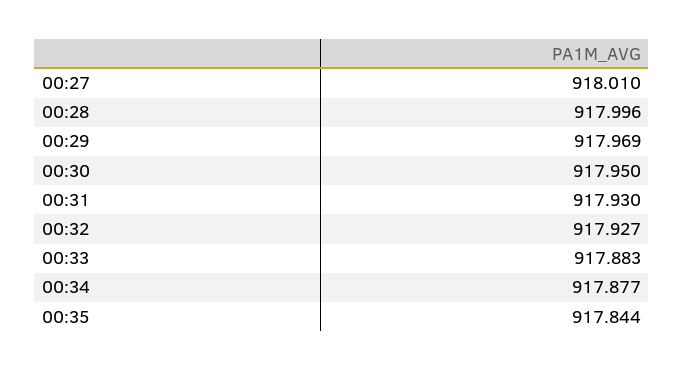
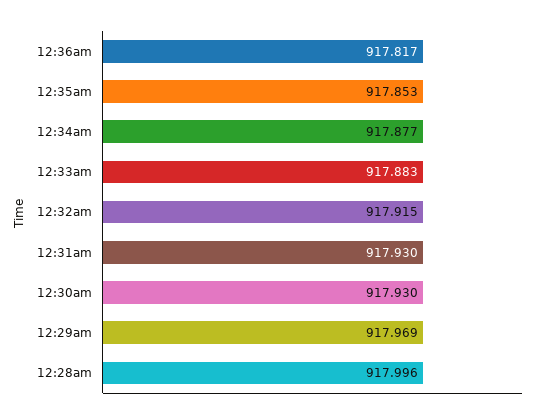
00:27: 918.01 -> none
00:30: 917.95 -> 917.93
00:32: 917.927 -> 917.915
00:35: 917.844 -> 917.853
12:36am: none -> 917.817

